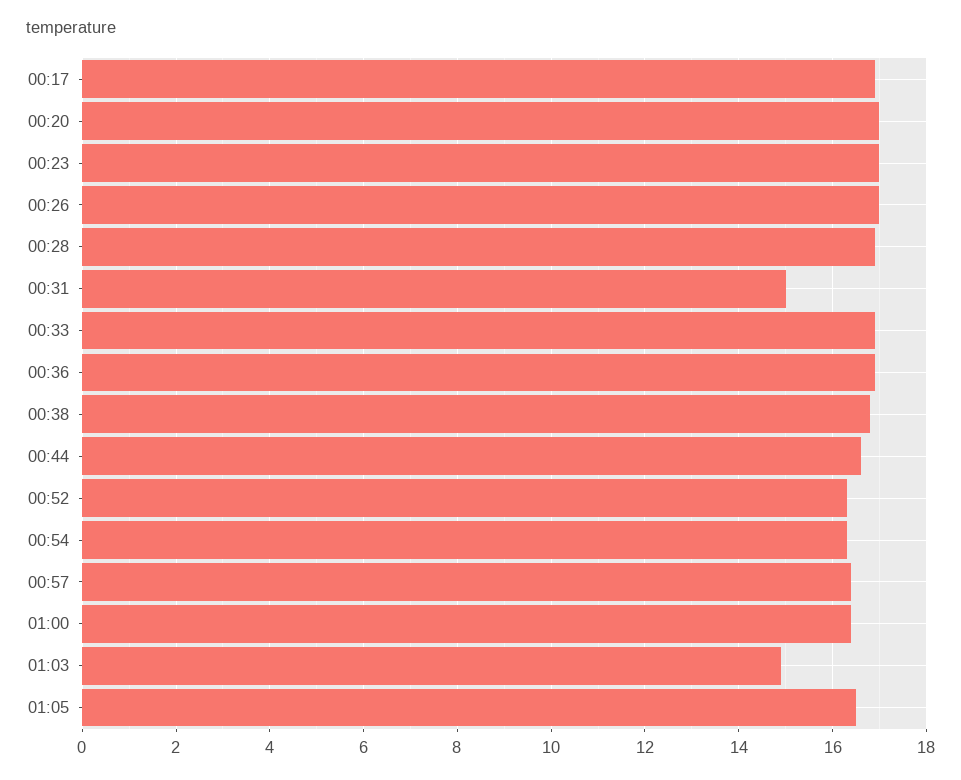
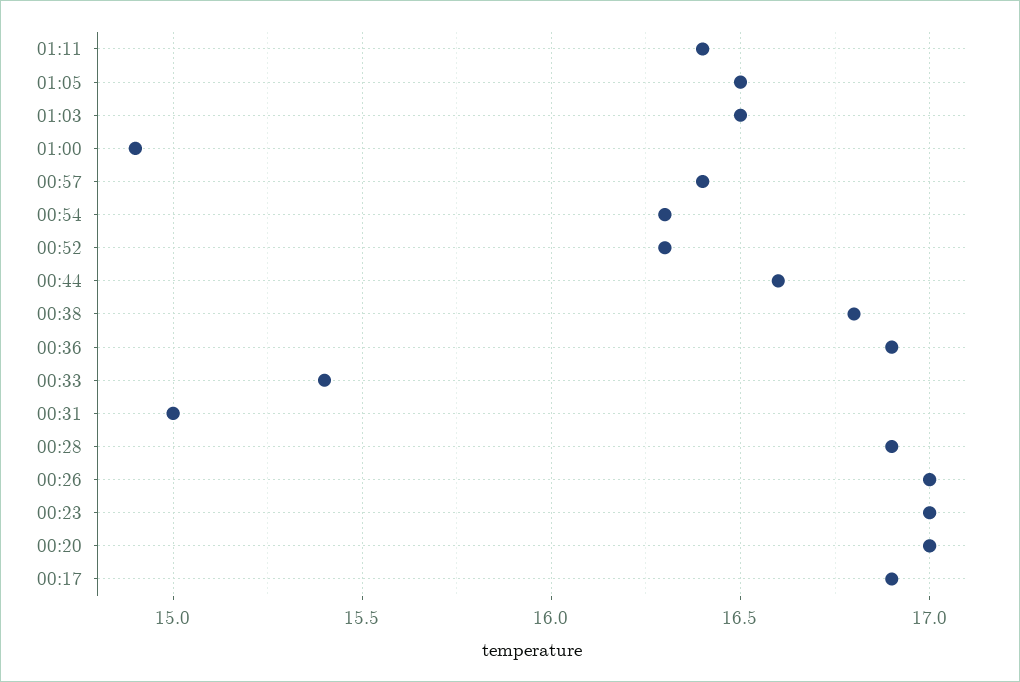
00:33: 17 -> 15.4
01:00: 16.5 -> 14.9
01:03: 15 -> 16.5
01:11: none -> 16.4

